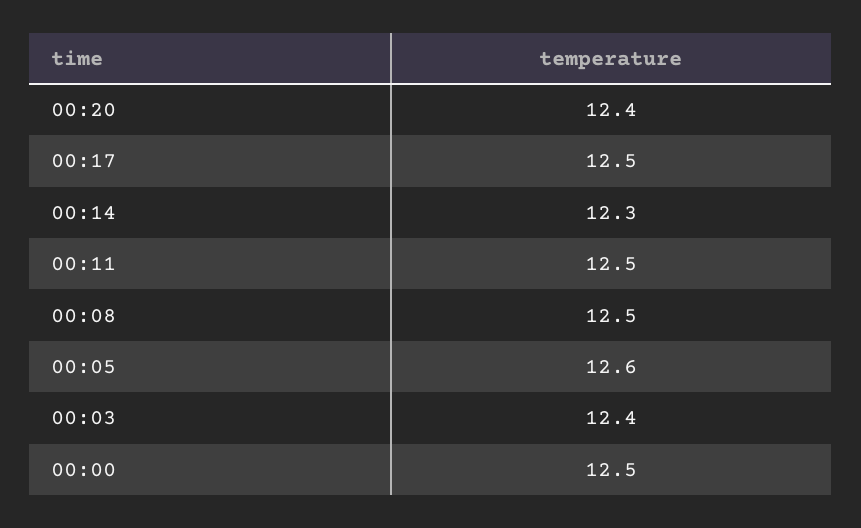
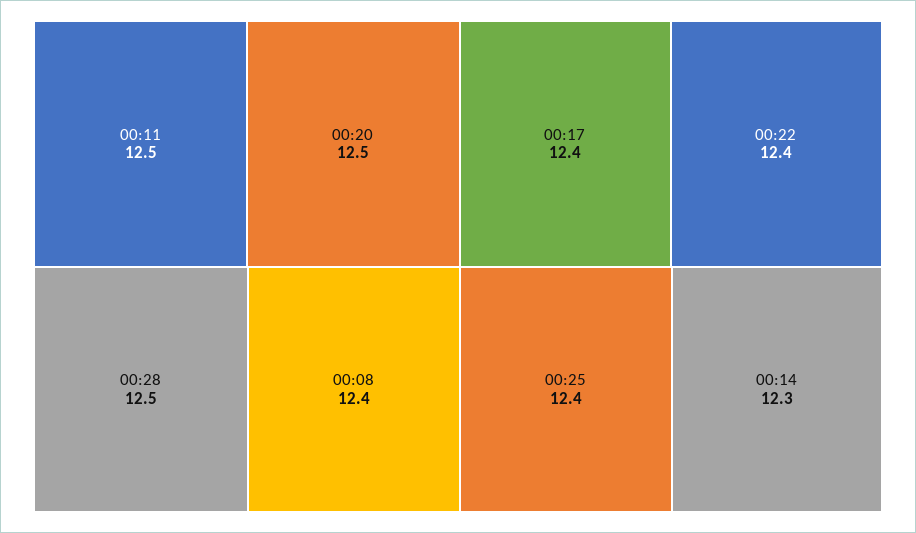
00:20: 12.4 -> 12.5
00:17: 12.5 -> 12.4
00:08: 12.5 -> 12.4
00:05: 12.6 -> none
00:03: 12.4 -> none
00:00: 12.5 -> none
00:28: none -> 12.5
00:22: none -> 12.4
00:25: none -> 12.4

